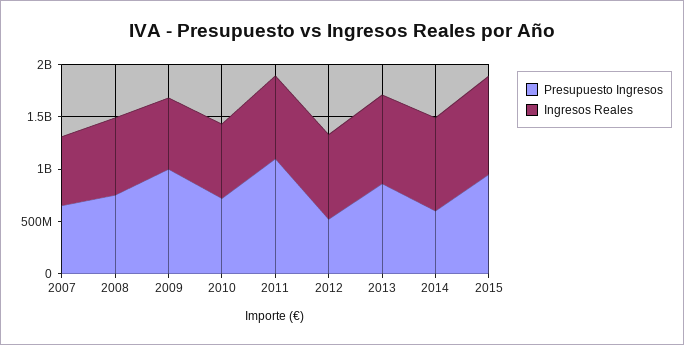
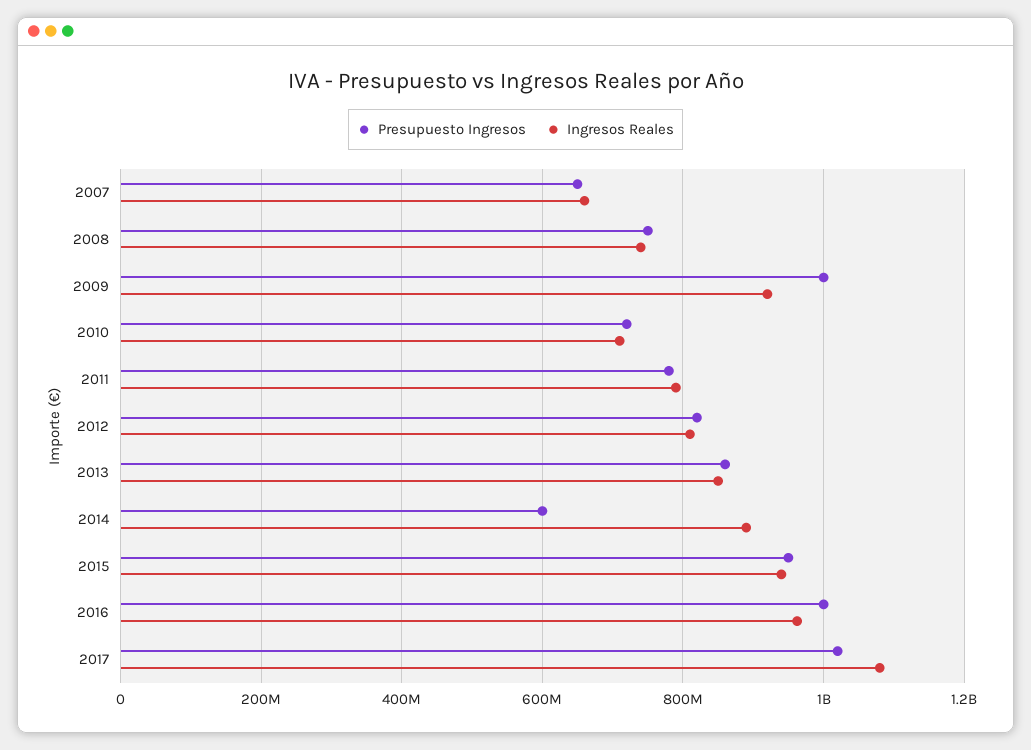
Ingresos Reales, 2009: 700000000 -> 920000000
Presupuesto Ingresos, 2011: 1100000000 -> 780000000
Presupuesto Ingresos, 2012: 500000000 -> 820000000
Presupuesto Ingresos, 2016: none -> 1000000000
Ingresos Reales, 2016: none -> 960000000
Presupuesto Ingresos, 2017: none -> 1020000000
Ingresos Reales, 2017: none -> 1080000000

